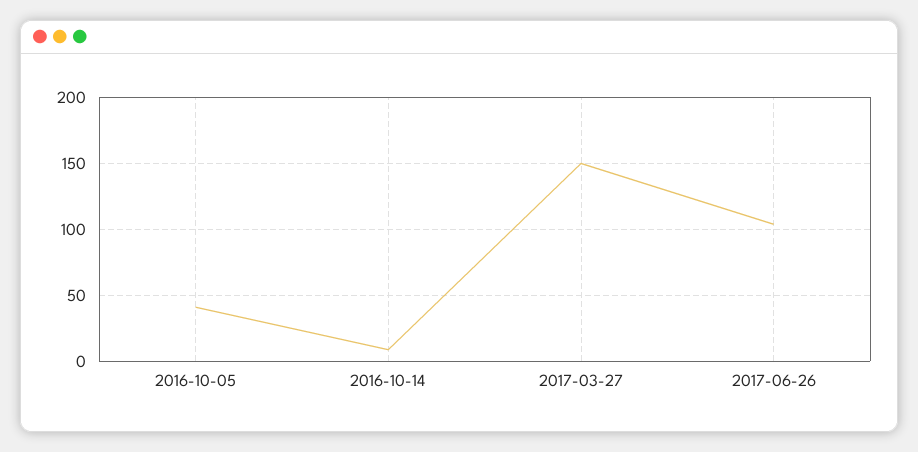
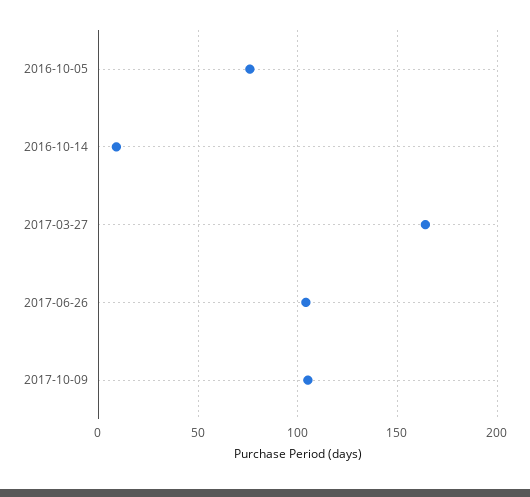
2016-10-05: 40 -> 75
2017-03-27: 150 -> 165
2017-10-09: none -> 105

